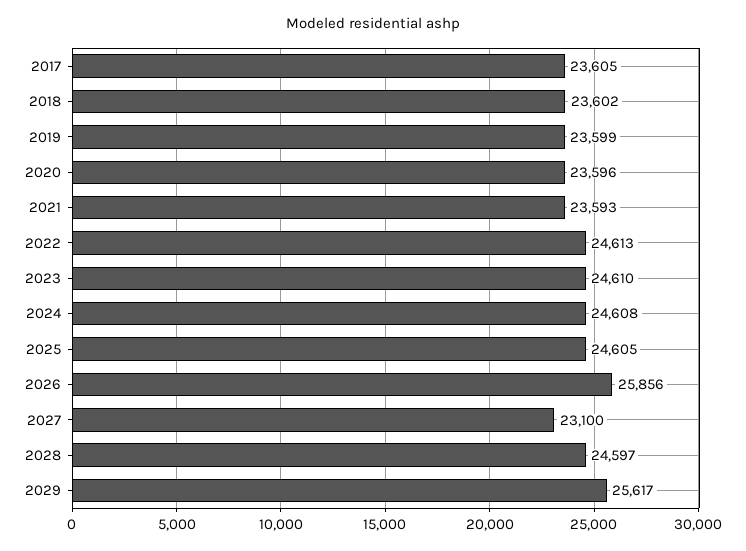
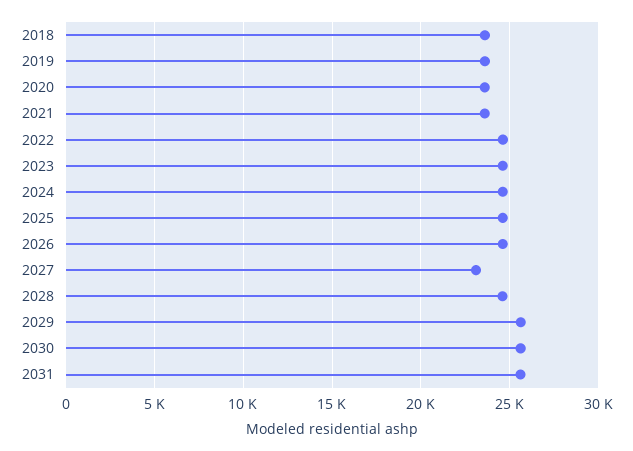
2017: 23605 -> none
2026: 25856 -> 24500
2030: none -> 25500
2031: none -> 25500

